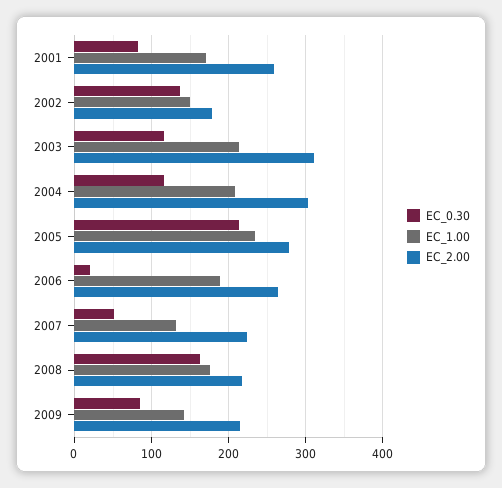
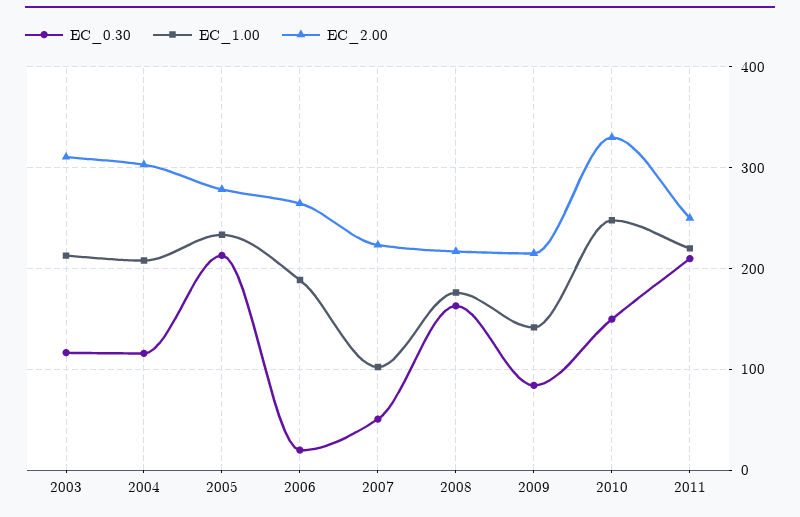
EC_0.30, 2001: 80 -> none
EC_1.00, 2001: 170 -> none
EC_2.00, 2001: 260 -> none
EC_0.30, 2002: 140 -> none
EC_1.00, 2002: 150 -> none
EC_2.00, 2002: 180 -> none
EC_1.00, 2007: 130 -> 100
EC_0.30, 2010: none -> 150
EC_1.00, 2010: none -> 250
EC_2.00, 2010: none -> 330
EC_0.30, 2011: none -> 210
EC_1.00, 2011: none -> 220
EC_2.00, 2011: none -> 250

